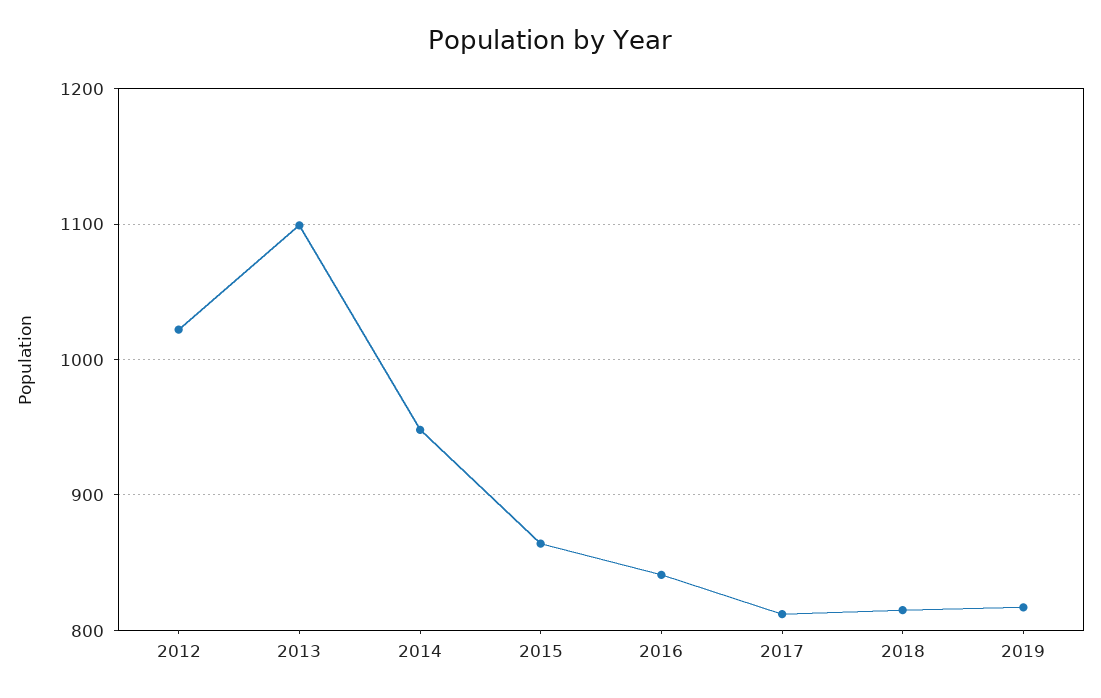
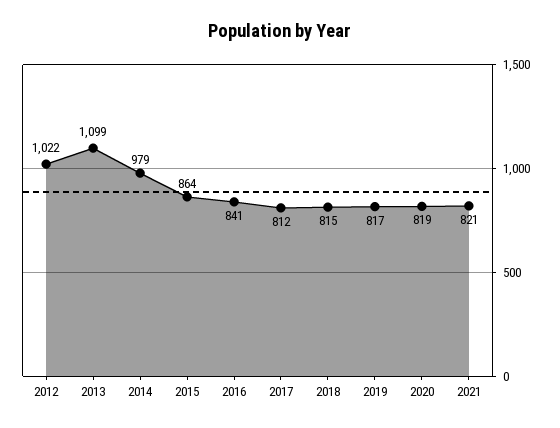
2014: 950 -> 979
2020: none -> 819
2021: none -> 821

